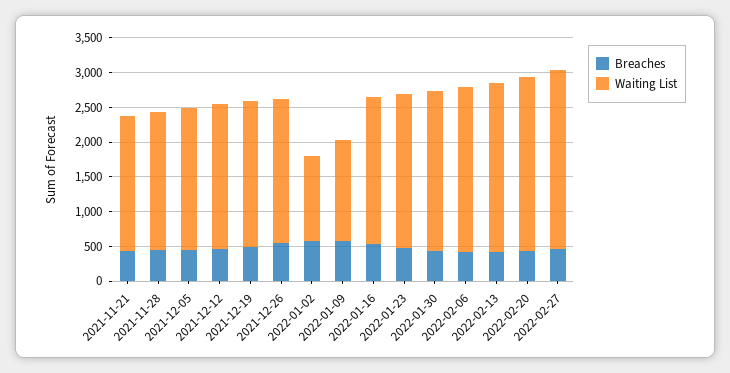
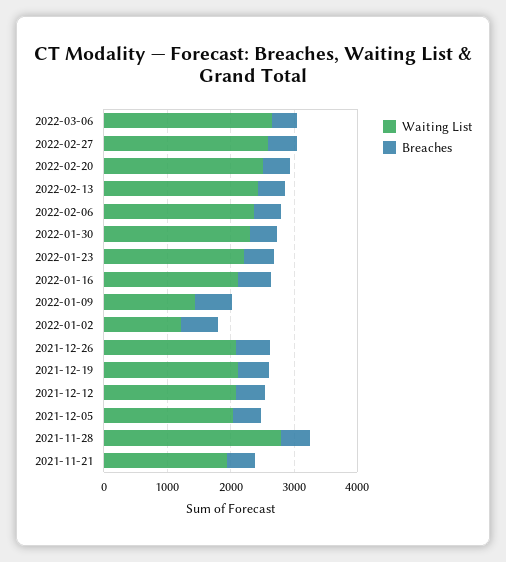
Waiting List, 2021-11-28: 2000 -> 2800
Waiting List, 2022-03-06: none -> 2600
Breaches, 2022-03-06: none -> 400

